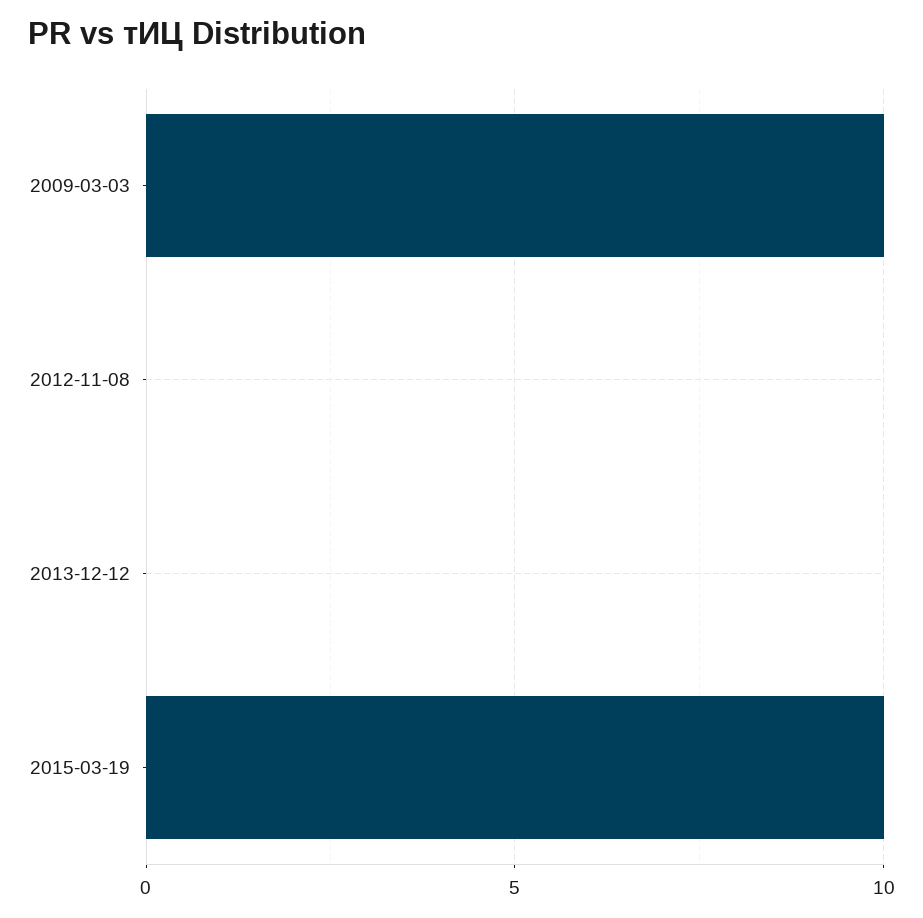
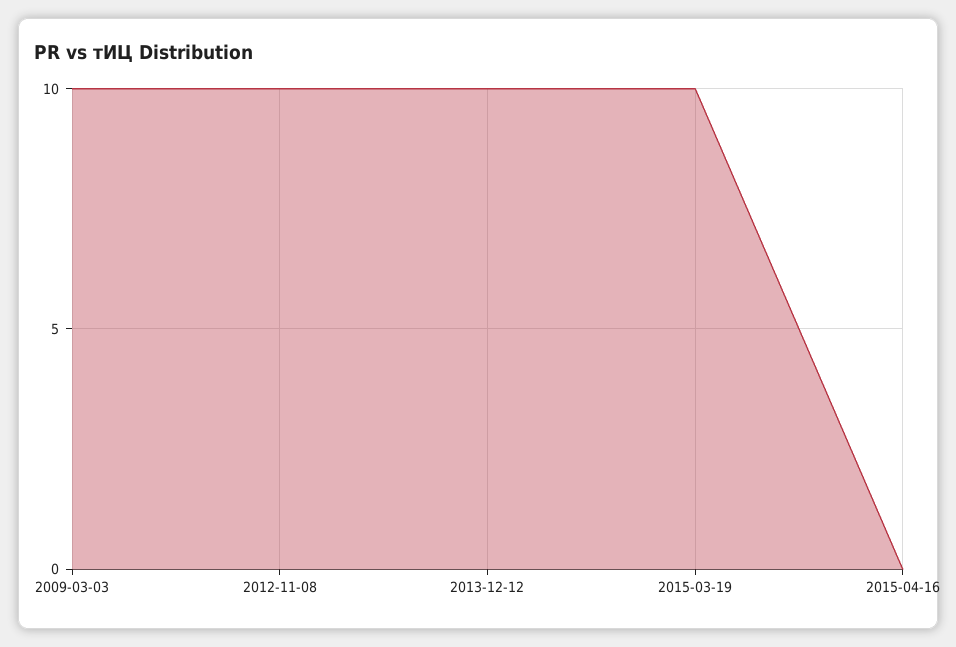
2012-11-08: 0 -> 10
2013-12-12: 0 -> 10
2015-04-16: none -> 0

